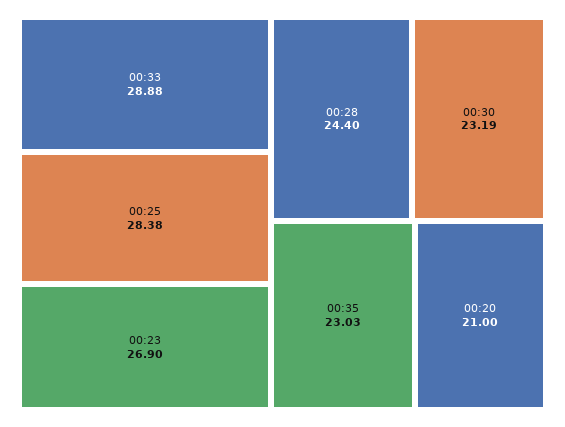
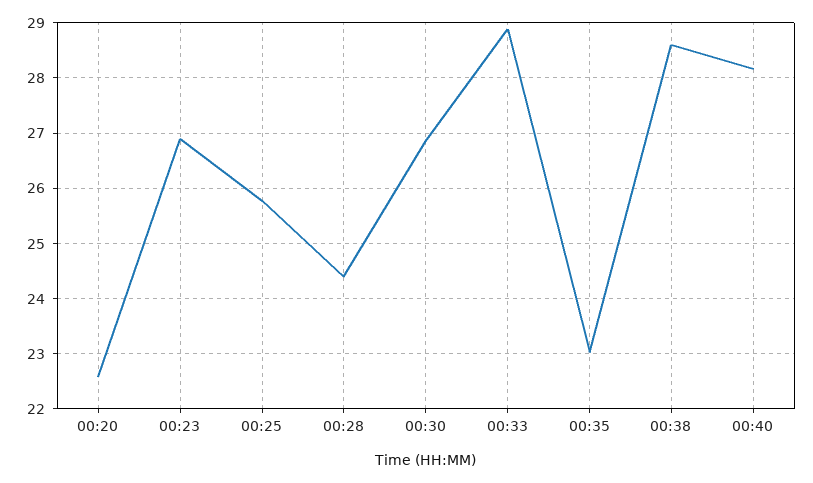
00:25: 28.38 -> 25.8
00:30: 23.19 -> 26.8
00:20: 21 -> 22.6
00:38: none -> 28.6
00:40: none -> 28.2

